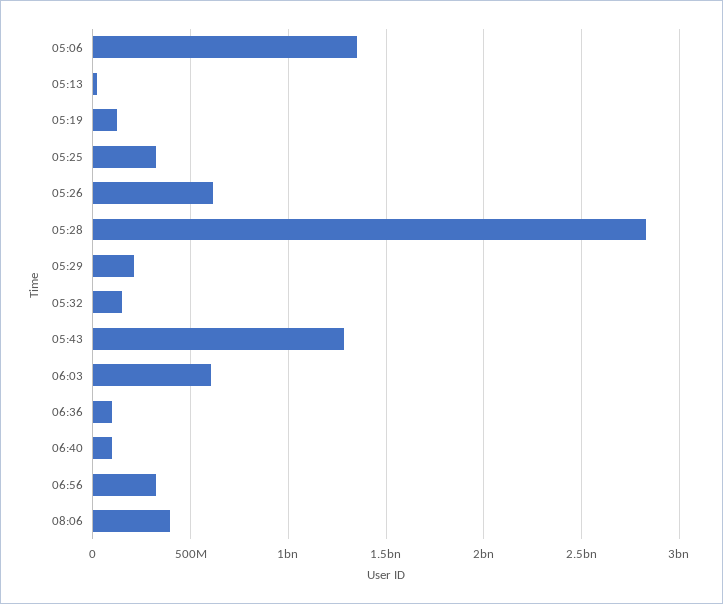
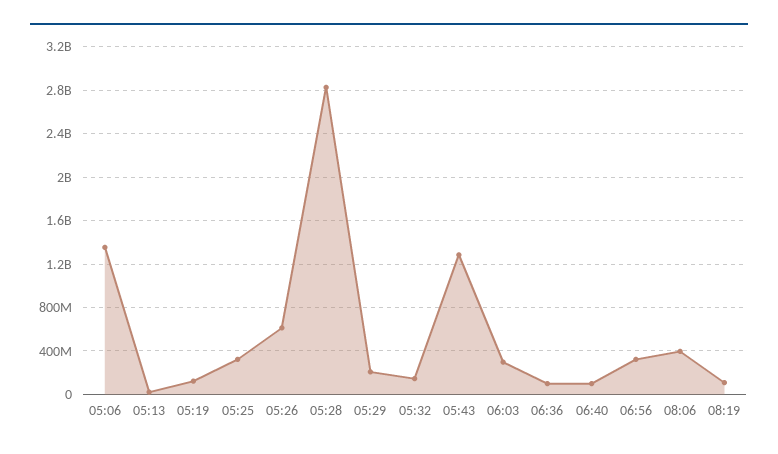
06:03: 600000000 -> 300000000
08:19: none -> 100000000

